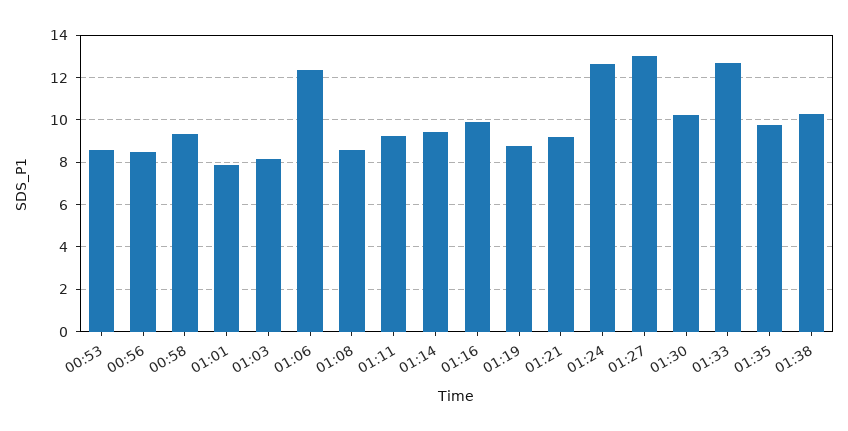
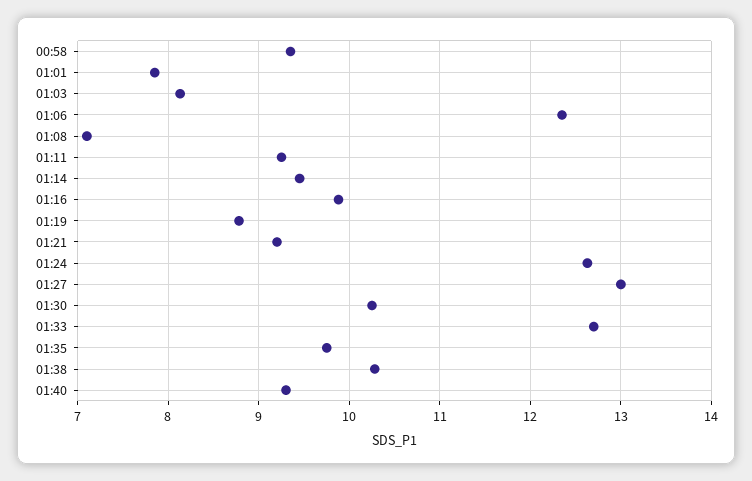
00:53: 8.5 -> none
00:56: 8.5 -> none
01:08: 8.5 -> 7.1
01:40: none -> 9.3

